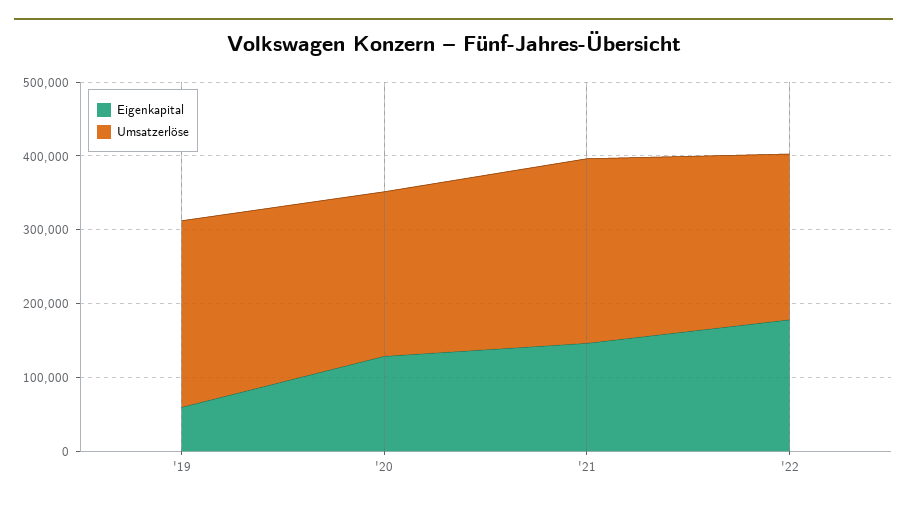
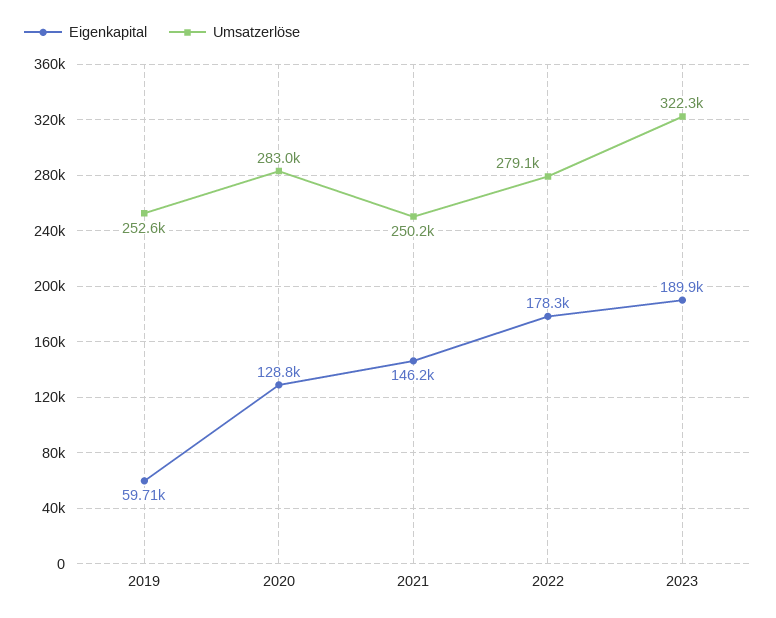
Umsatzerlöse, '20: 220000 -> 283000
Umsatzerlöse, '22: 220000 -> 279100
Eigenkapital, 2023: none -> 189900
Umsatzerlöse, 2023: none -> 322300

